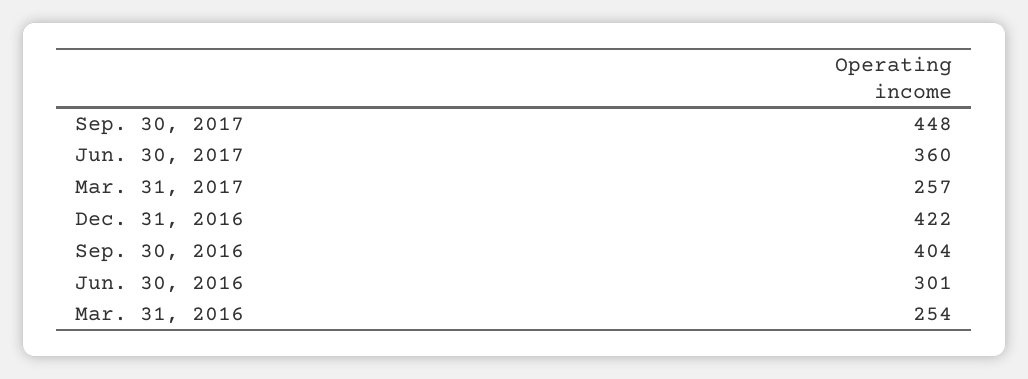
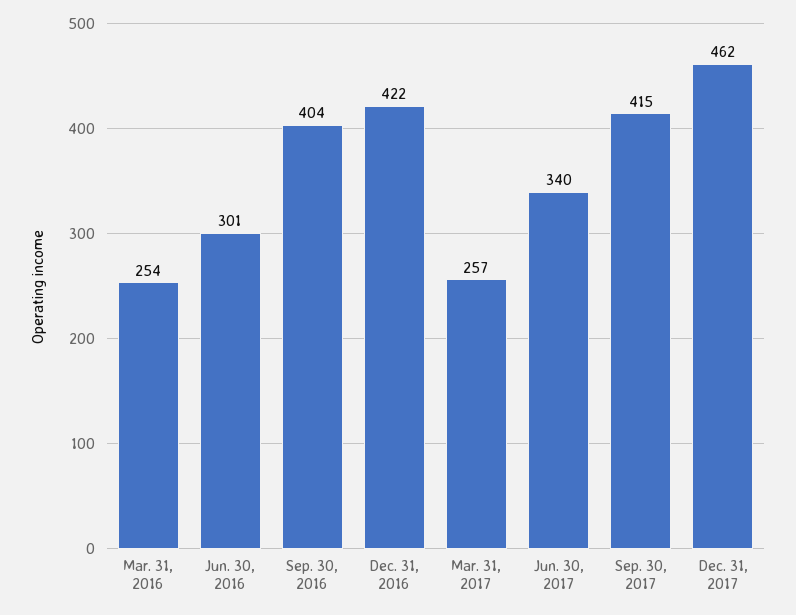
Sep. 30, 2017: 448 -> 415
Jun. 30, 2017: 360 -> 340
Dec. 31, 2017: none -> 462

